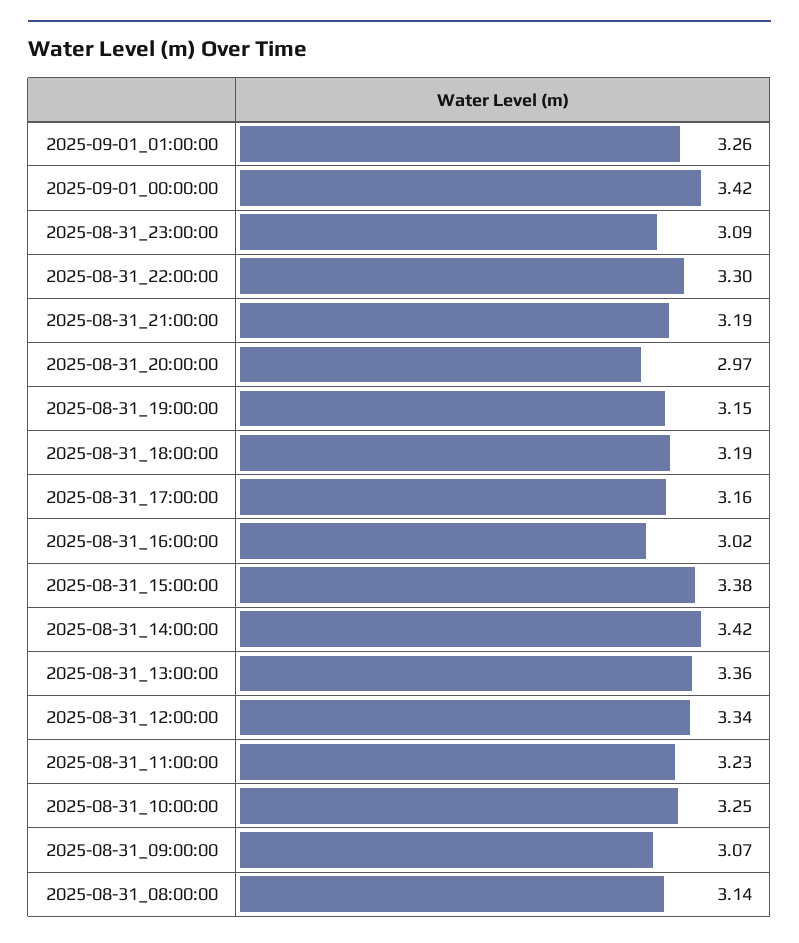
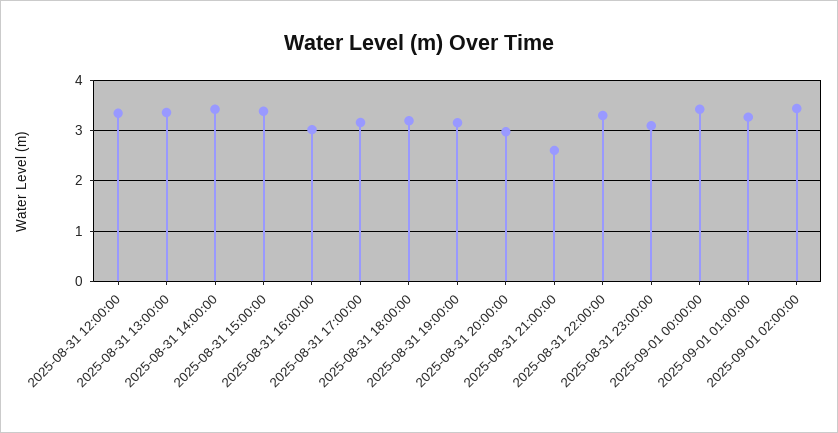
2025-08-31_21:00:00: 3.19 -> 2.6
2025-08-31_11:00:00: 3.23 -> none
2025-08-31_10:00:00: 3.25 -> none
2025-08-31_09:00:00: 3.07 -> none
2025-08-31_08:00:00: 3.14 -> none
2025-09-01 02:00:00: none -> 3.4

